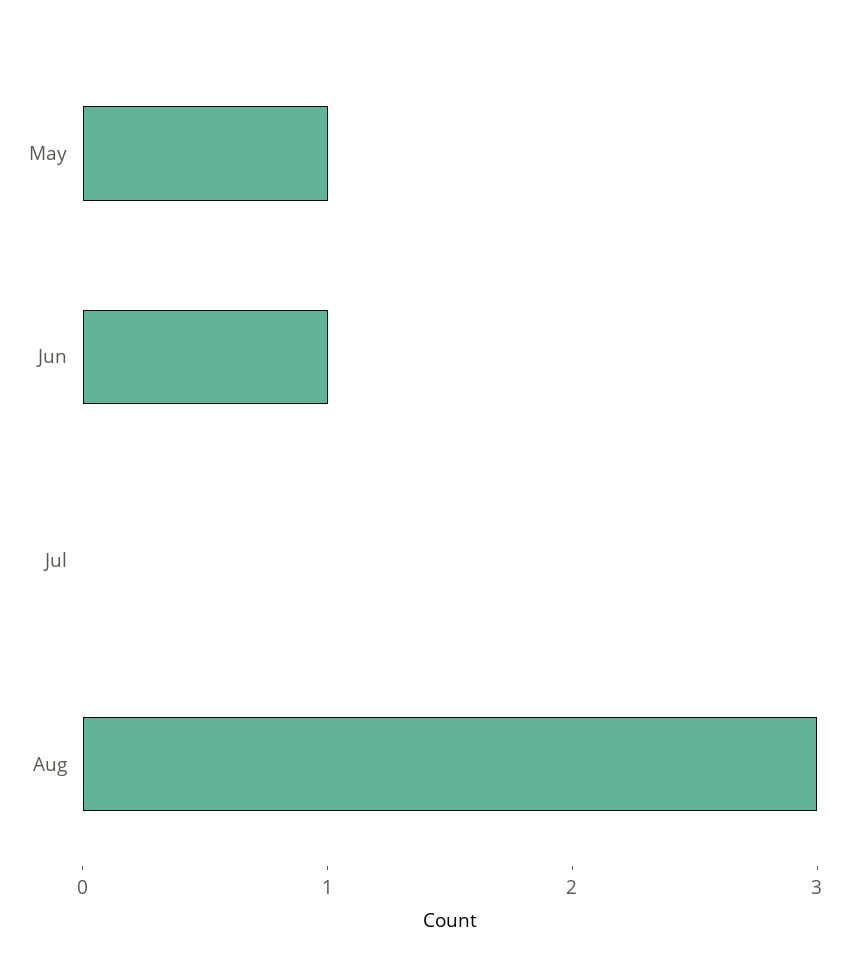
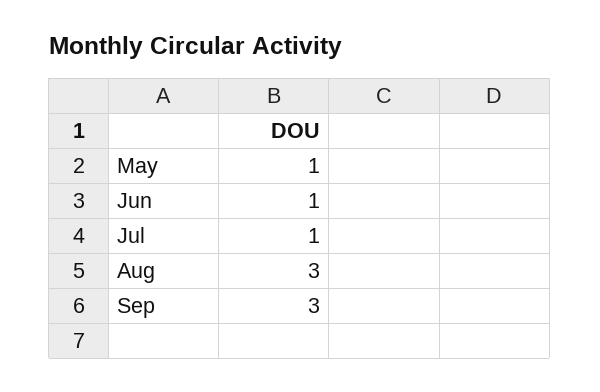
Jul: 0 -> 1
Sep: none -> 3

